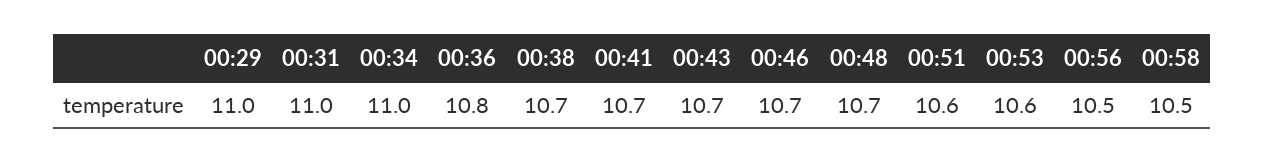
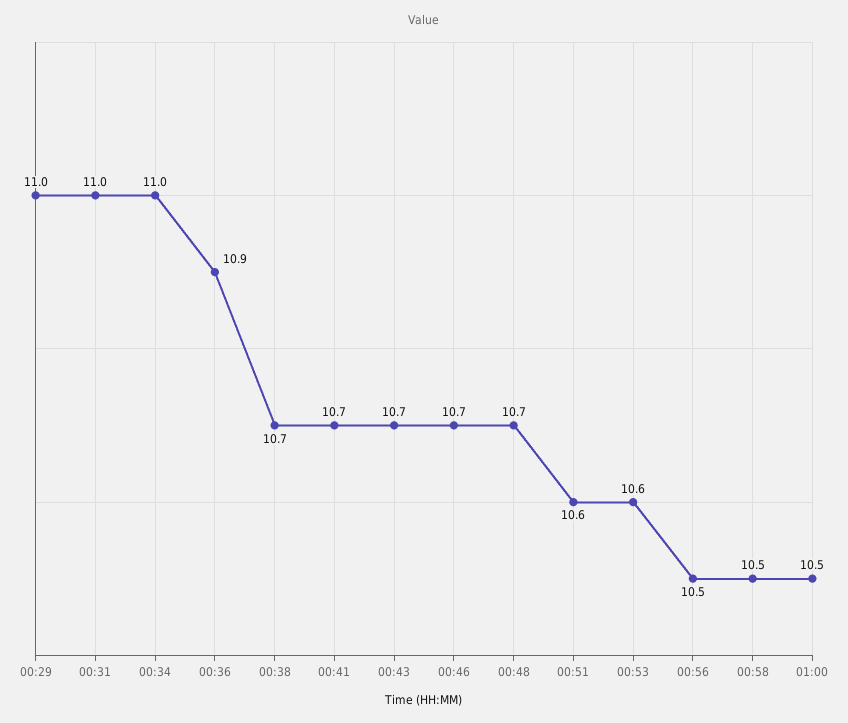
00:36: 10.8 -> 10.9
01:00: none -> 10.5

